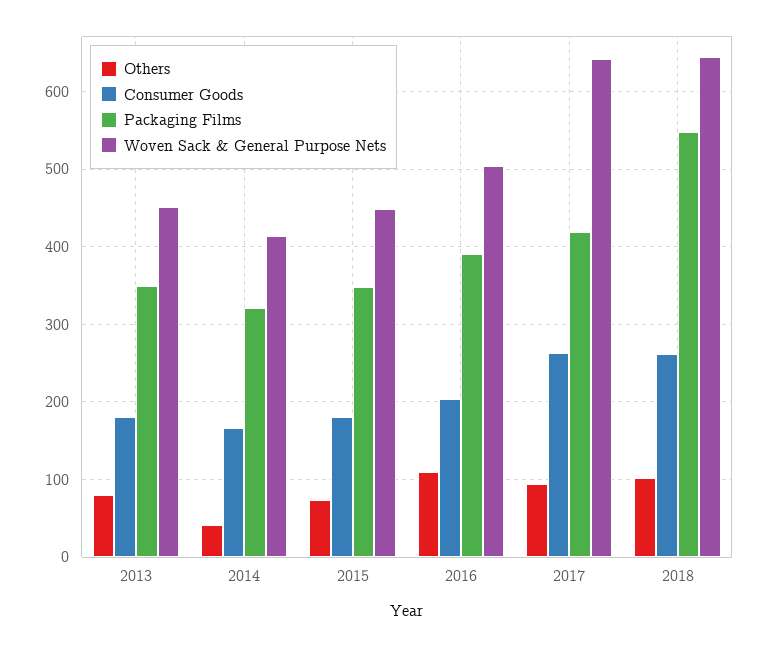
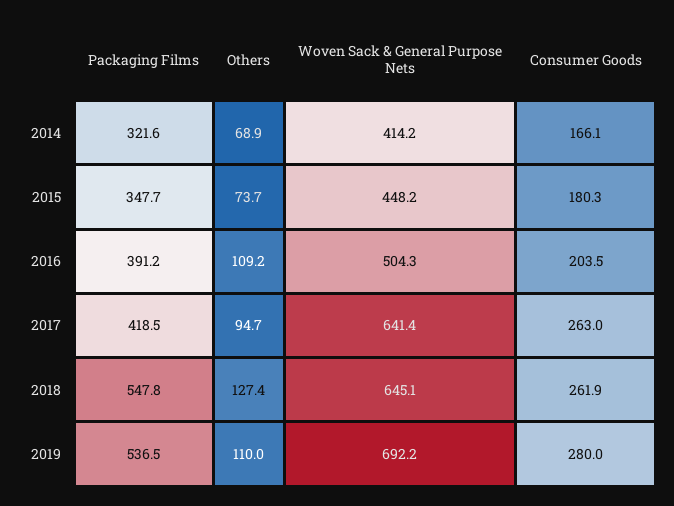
Others, 2013: 80 -> none
Consumer Goods, 2013: 180 -> none
Packaging Films, 2013: 350 -> none
Woven Sack & General Purpose Nets, 2013: 450 -> none
Others, 2014: 40 -> 68.9
Others, 2018: 100 -> 127.4
Packaging Films, 2019: none -> 536.5
Others, 2019: none -> 110
Woven Sack & General Purpose Nets, 2019: none -> 692.2
Consumer Goods, 2019: none -> 280

